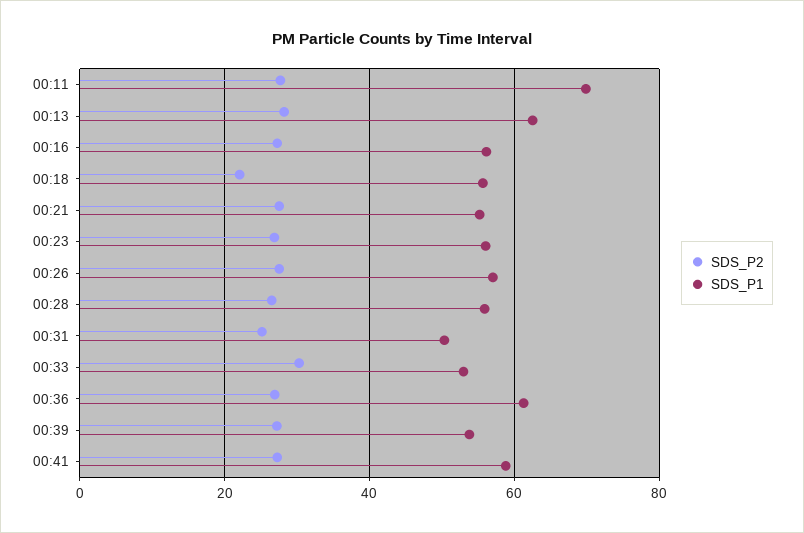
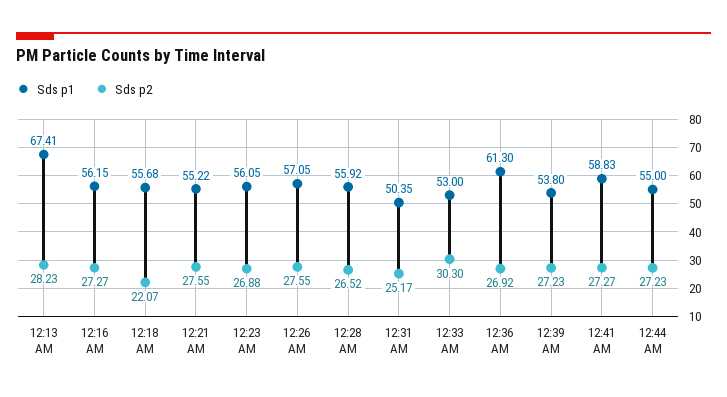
SDS_P2, 00:11: 28 -> none
SDS_P1, 00:11: 70 -> none
SDS_P1, 00:13: 62 -> 67.41
SDS_P1, 12:44 AM: none -> 55
SDS_P2, 12:44 AM: none -> 27.23

